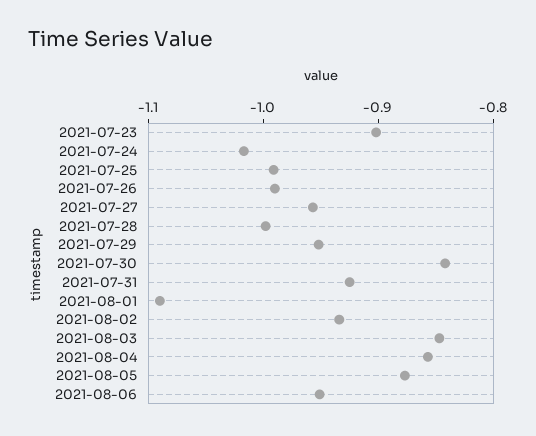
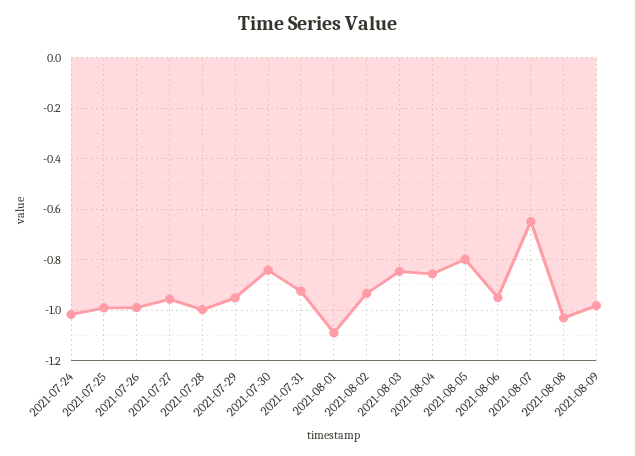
2021-07-23: -0.9 -> none
2021-08-05: -0.88 -> -0.8
2021-08-07: none -> -0.65
2021-08-08: none -> -1.025
2021-08-09: none -> -0.975

